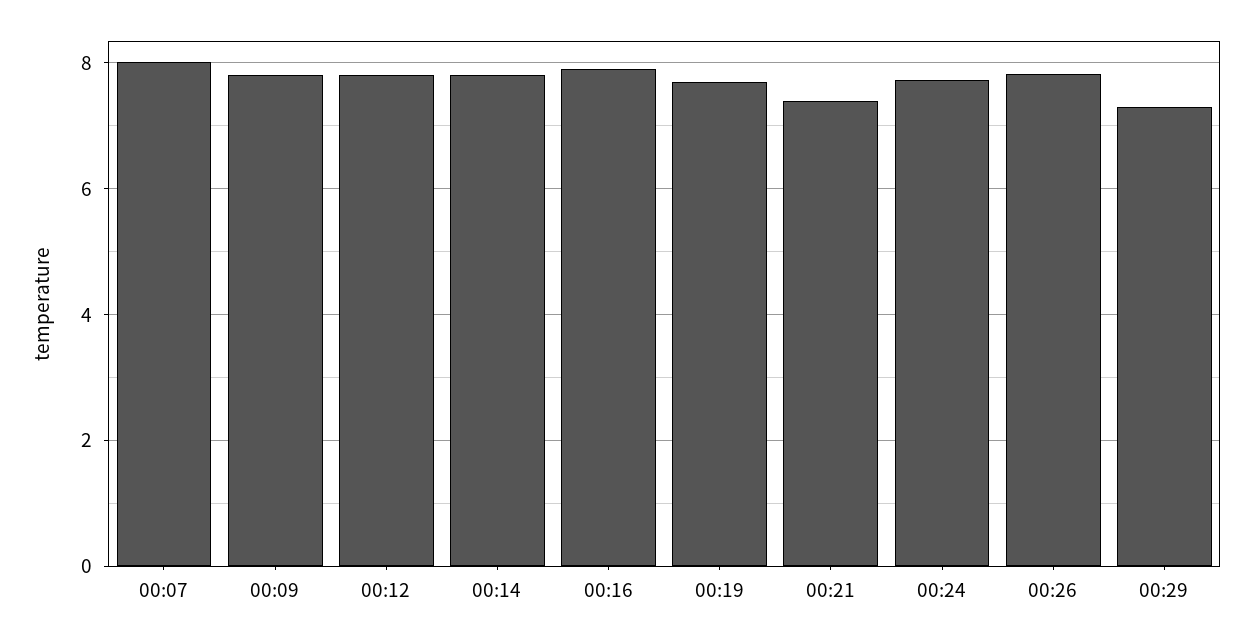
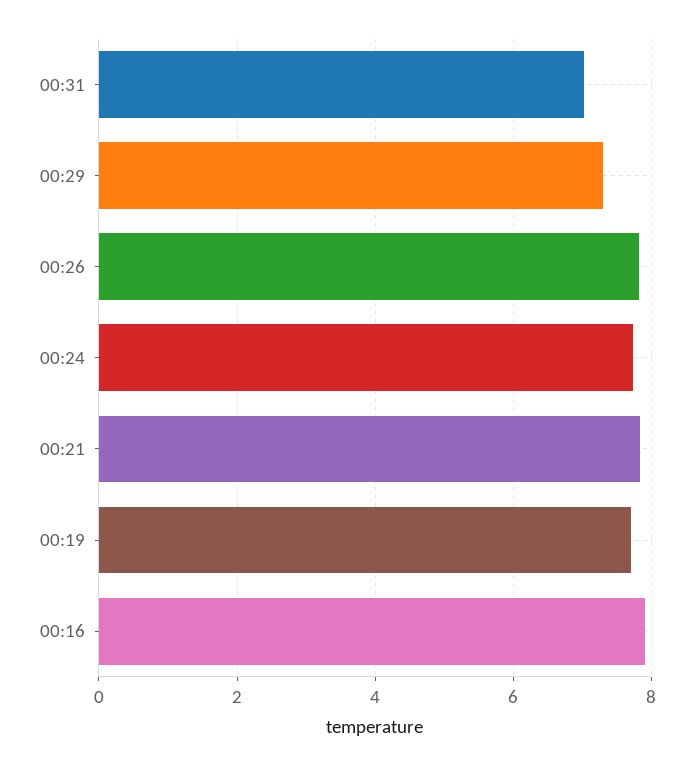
00:07: 8 -> none
00:09: 7.8 -> none
00:12: 7.8 -> none
00:14: 7.8 -> none
00:21: 7.4 -> 7.8
00:31: none -> 7

